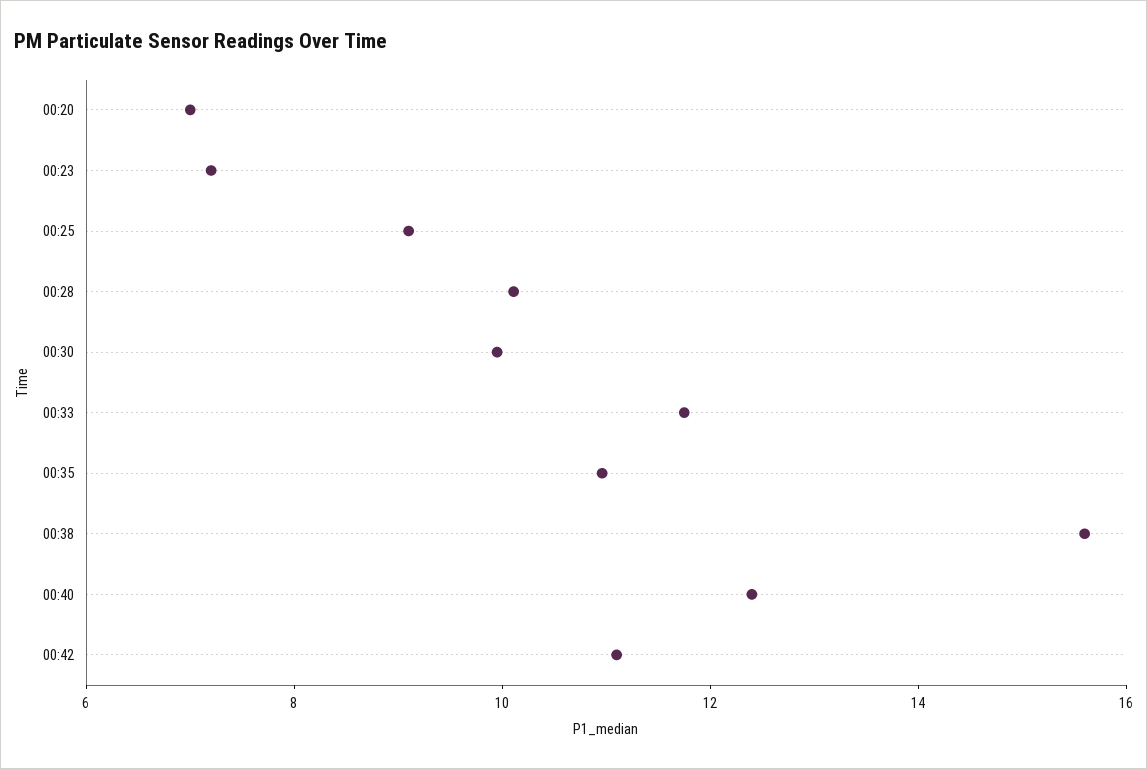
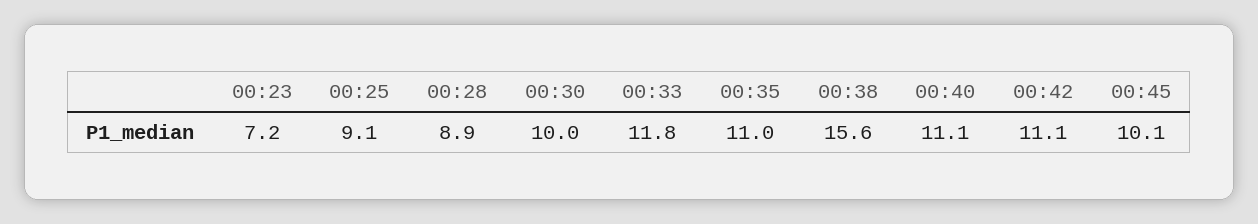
00:20: 7 -> none
00:28: 10 -> 8.9
00:40: 12.5 -> 11.1
00:45: none -> 10.1

